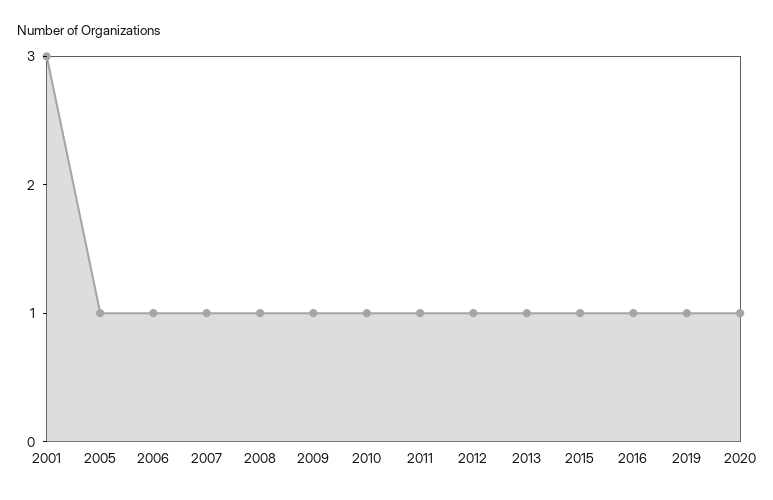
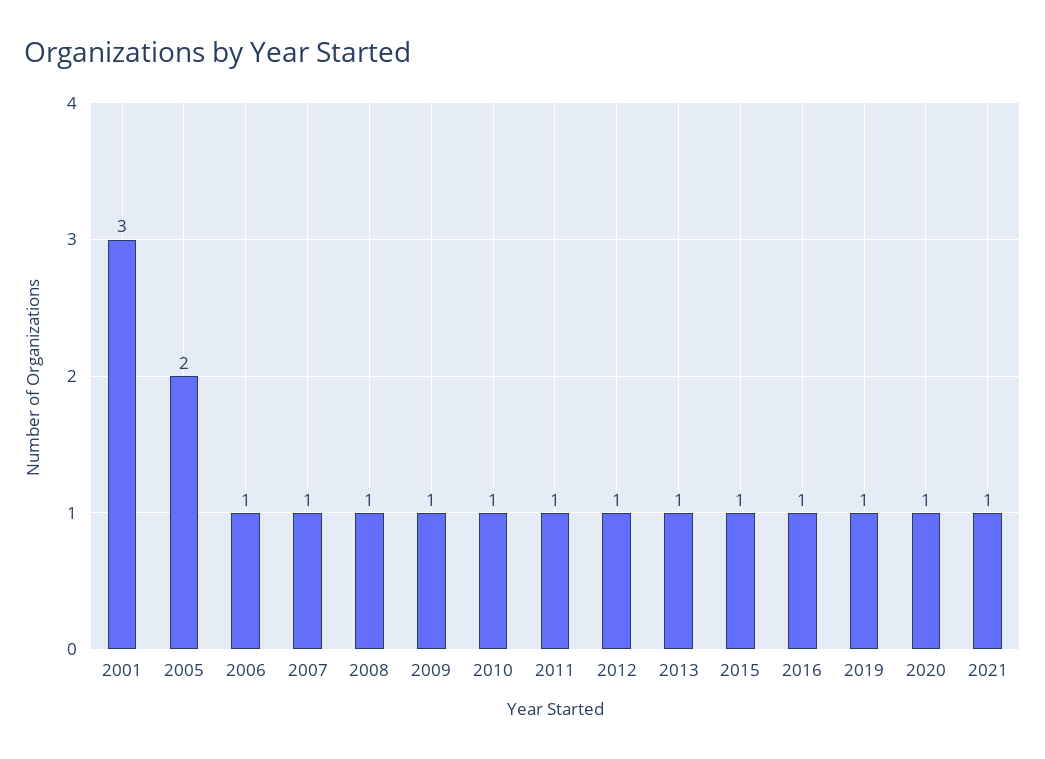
2005: 1 -> 2
2021: none -> 1

